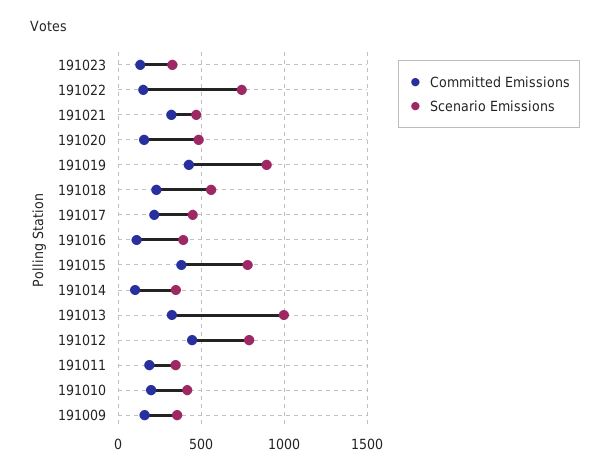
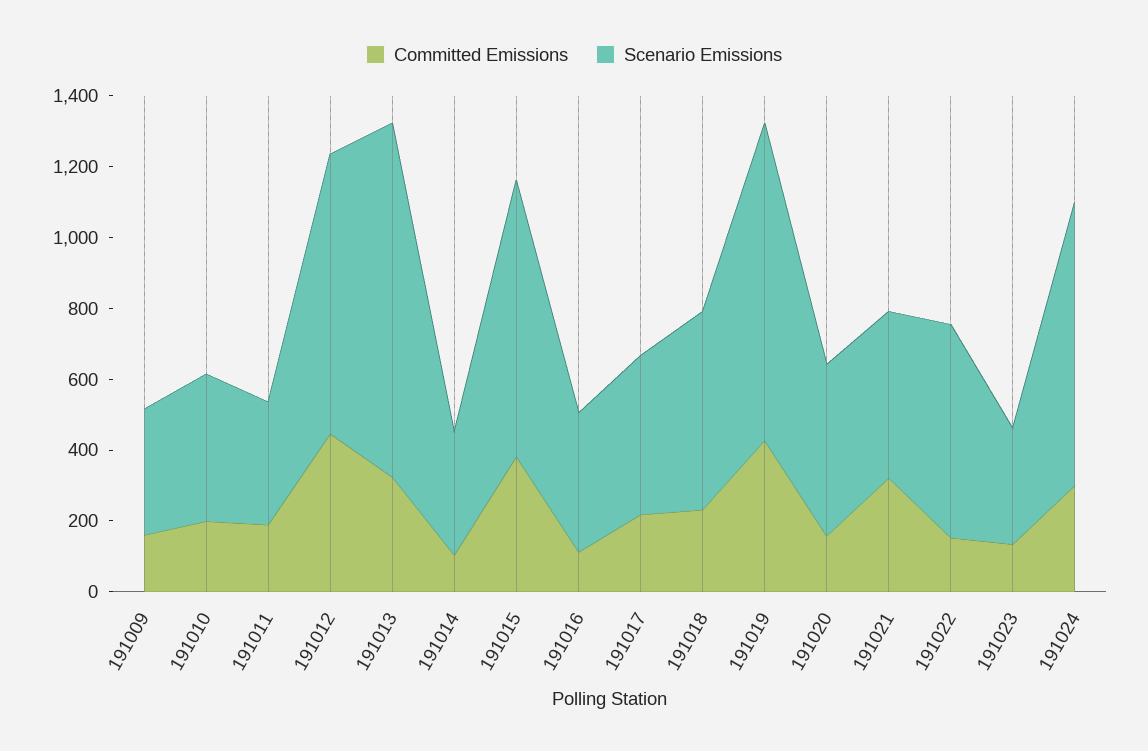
Scenario Emissions, 191022: 750 -> 600
Committed Emissions, 191024: none -> 300
Scenario Emissions, 191024: none -> 800

